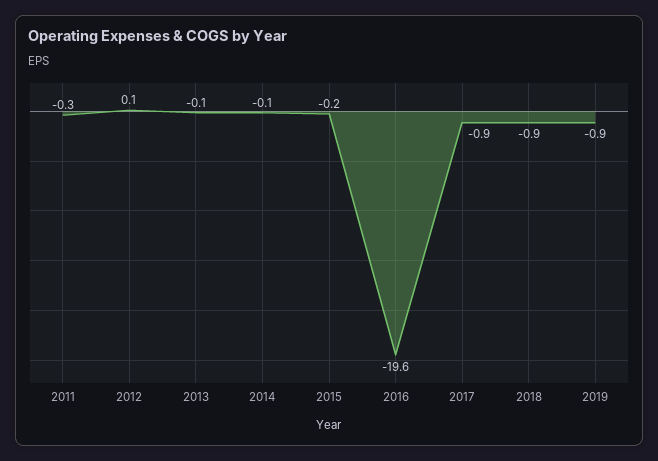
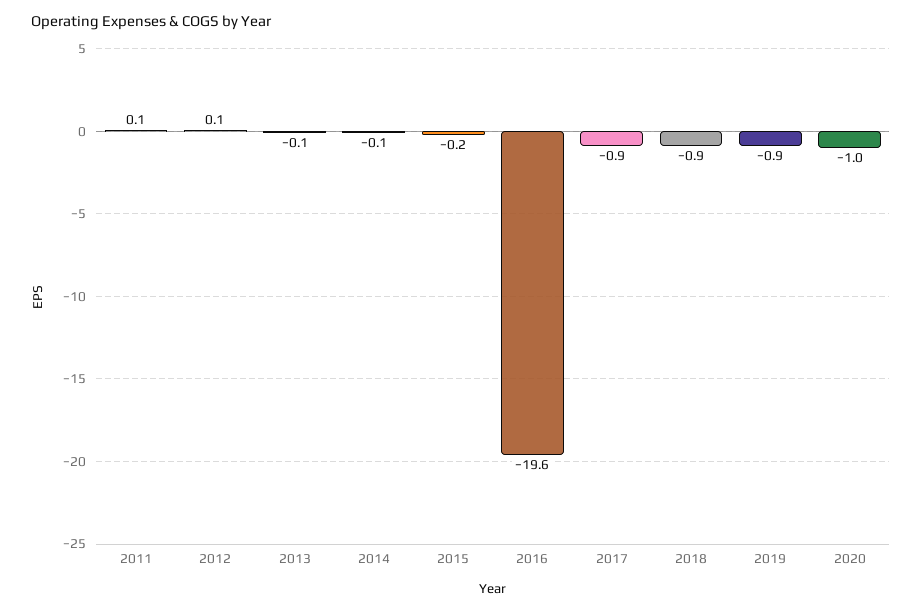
2011: -0.3 -> 0.1
2020: none -> -1

